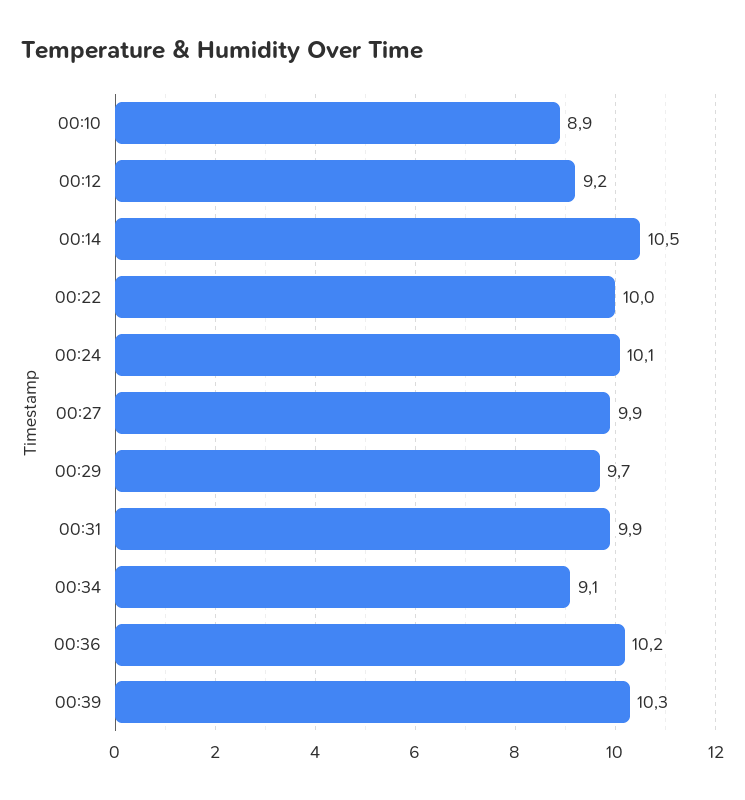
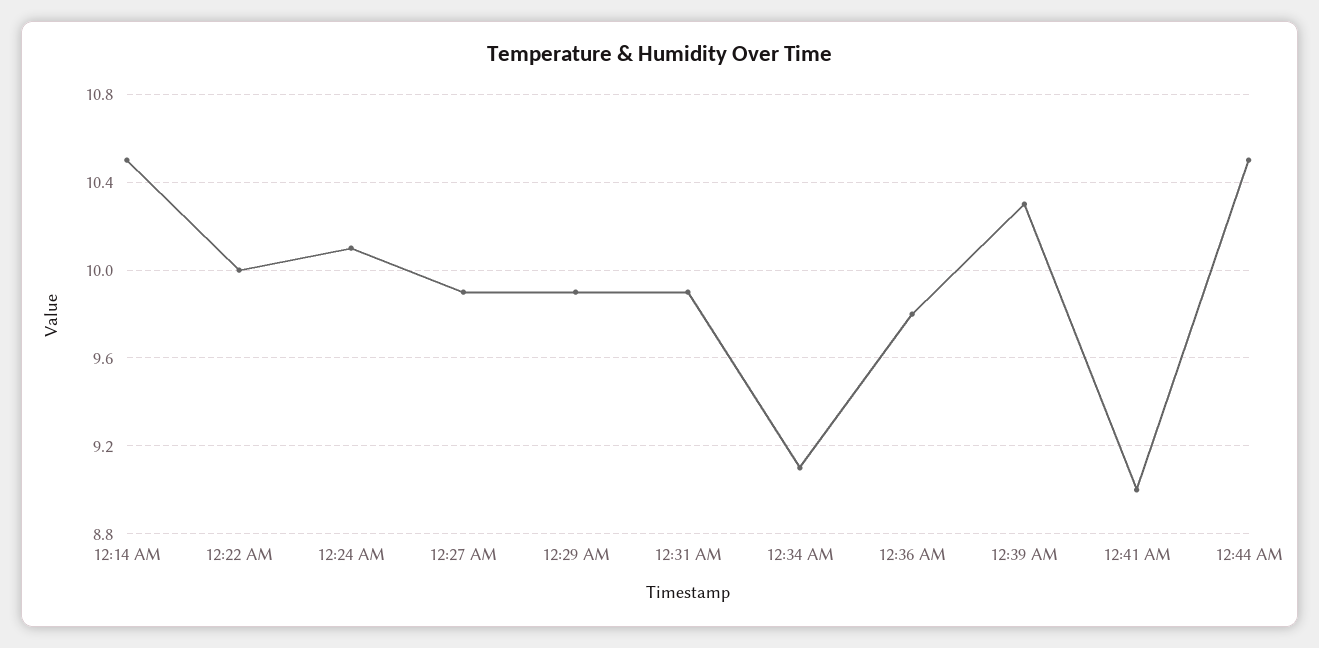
00:10: 8.9 -> none
00:12: 9.2 -> none
00:29: 9.7 -> 9.9
00:36: 10.2 -> 9.8
12:41 AM: none -> 9
12:44 AM: none -> 10.5

